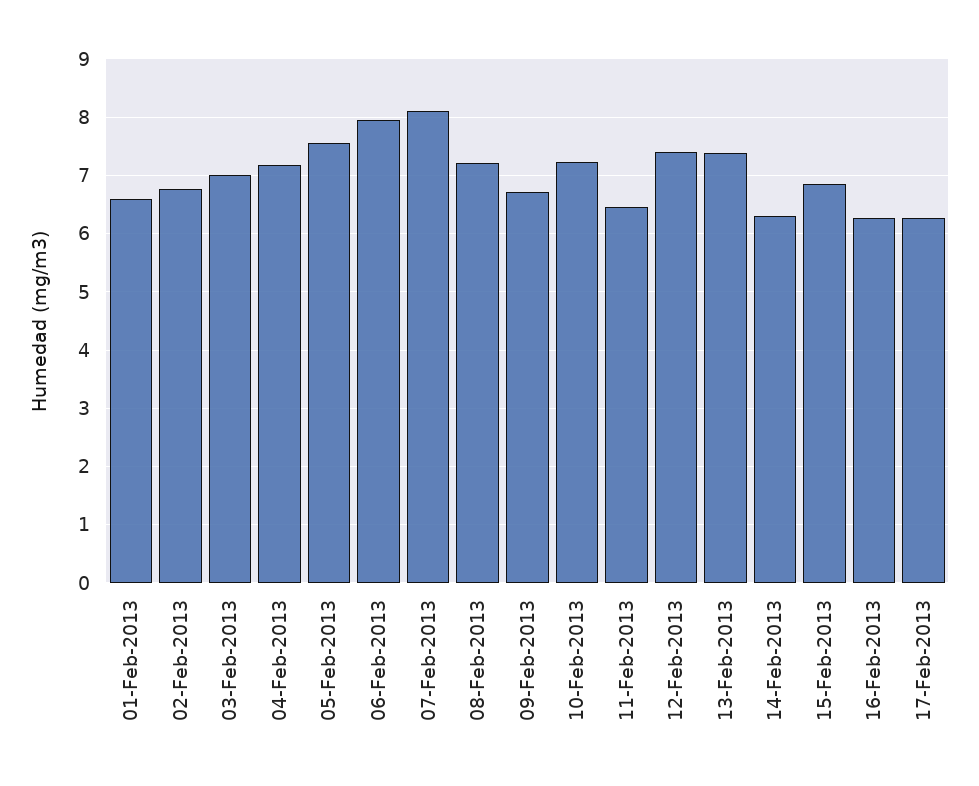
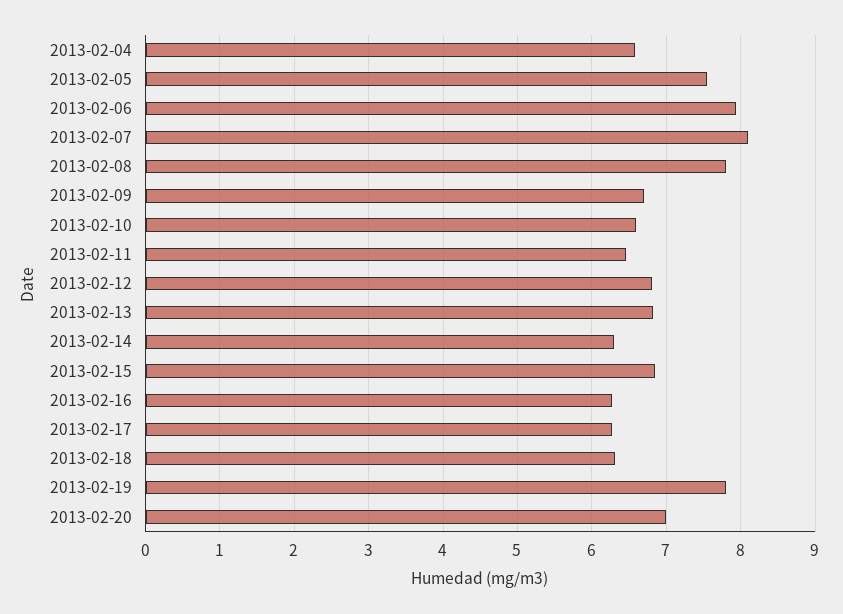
01-Feb-2013: 6.6 -> none
02-Feb-2013: 6.8 -> none
03-Feb-2013: 7 -> none
04-Feb-2013: 7.2 -> 6.6
08-Feb-2013: 7.2 -> 7.8
10-Feb-2013: 7.2 -> 6.6
12-Feb-2013: 7.4 -> 6.8
13-Feb-2013: 7.4 -> 6.8
2013-02-18: none -> 6.3
2013-02-19: none -> 7.8
2013-02-20: none -> 7

